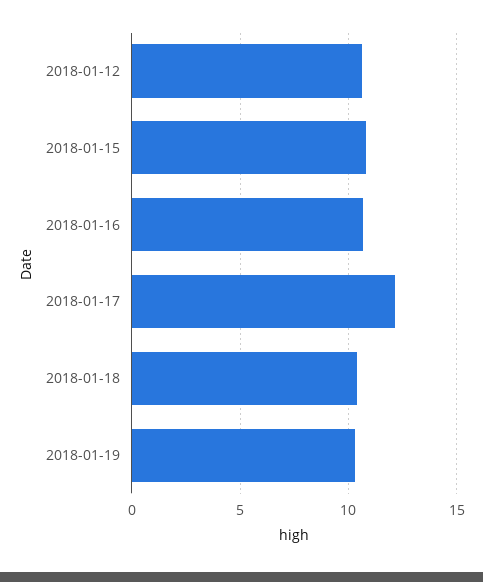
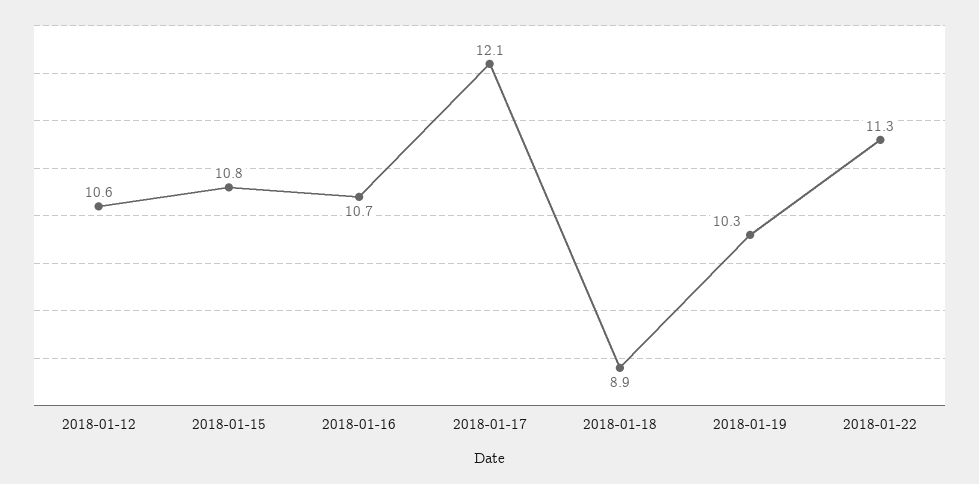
2018-01-18: 10.5 -> 8.9
2018-01-22: none -> 11.3

